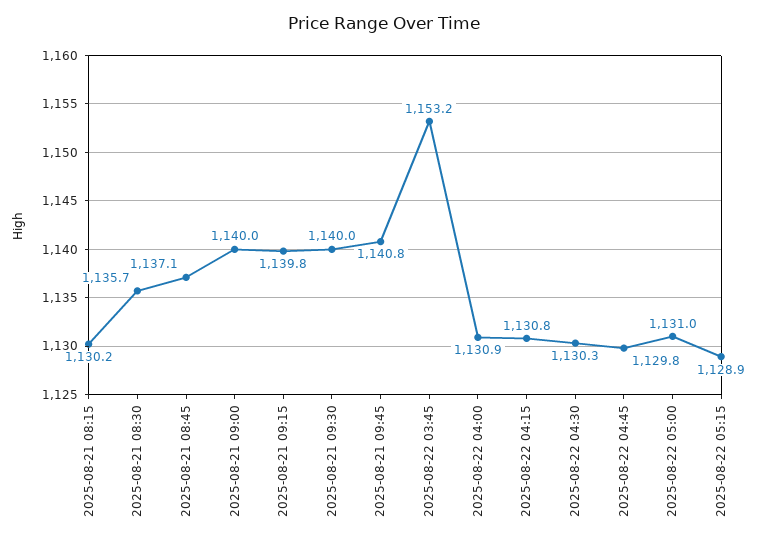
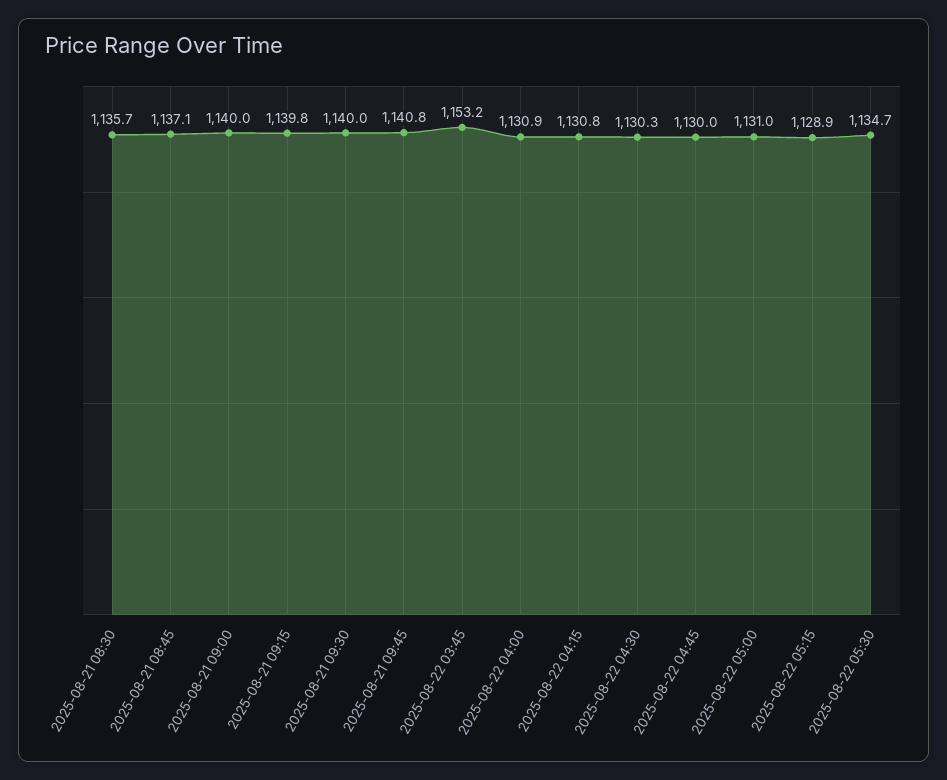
2025-08-21 08:15: 1130.2 -> none
2025-08-22 04:45: 1129.8 -> 1130
2025-08-22 05:30: none -> 1134.7

